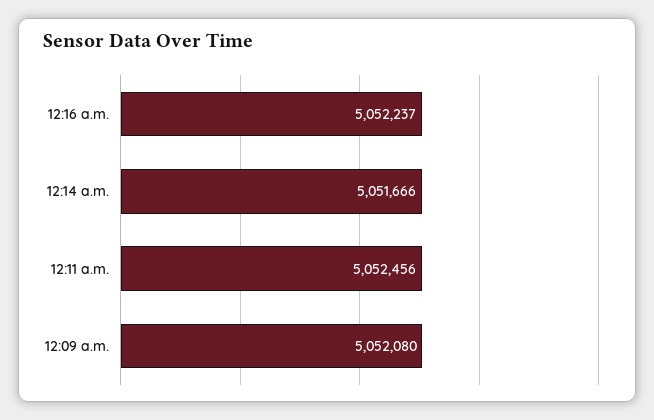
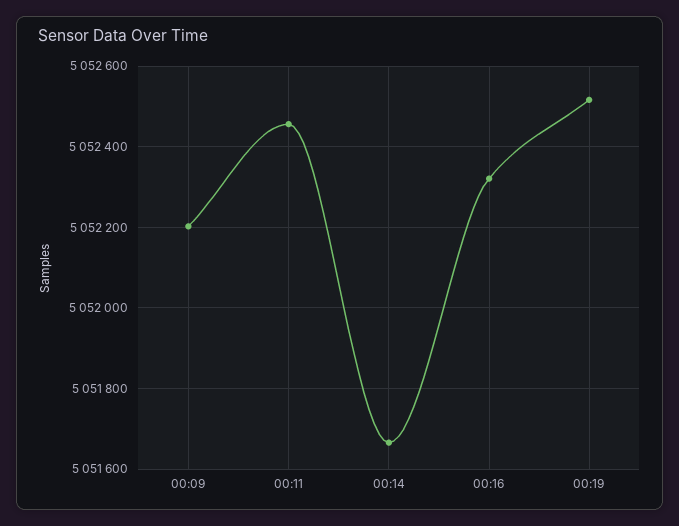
12:16 a.m.: 5052237 -> 5052320
12:09 a.m.: 5052080 -> 5052200
00:19: none -> 5052520

